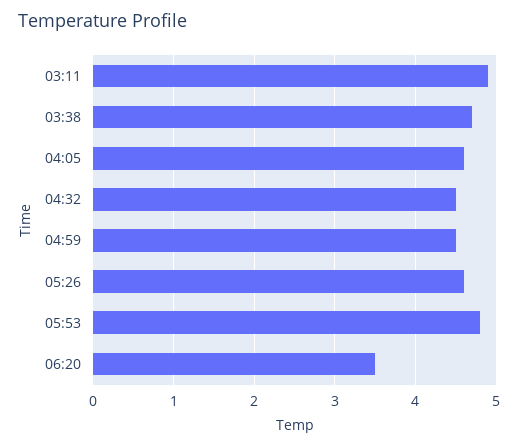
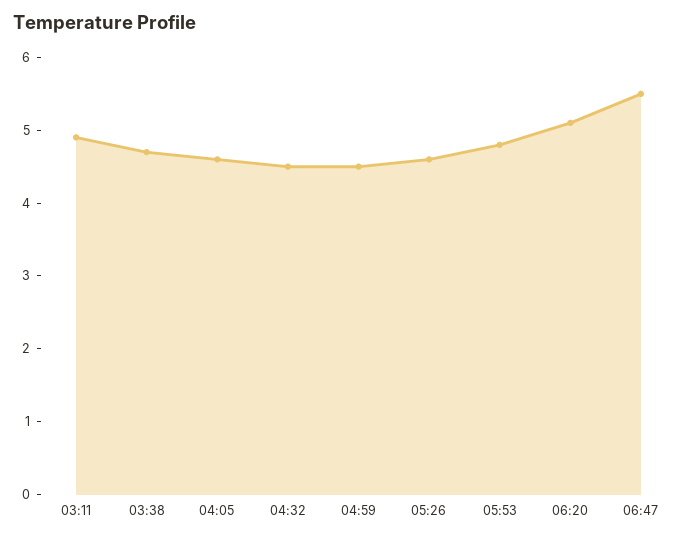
06:20: 3.5 -> 5
06:47: none -> 5.5

